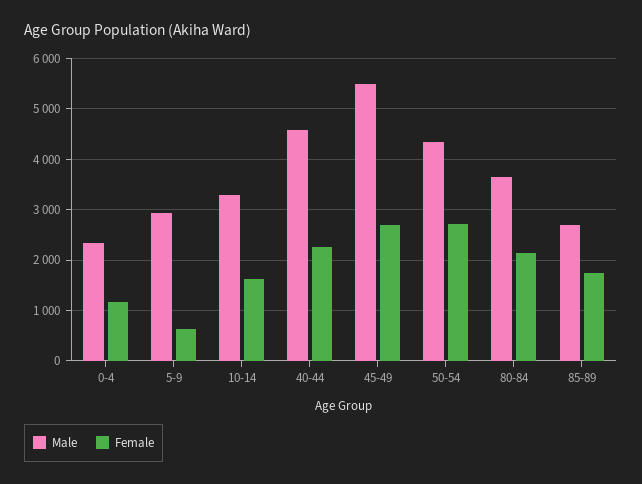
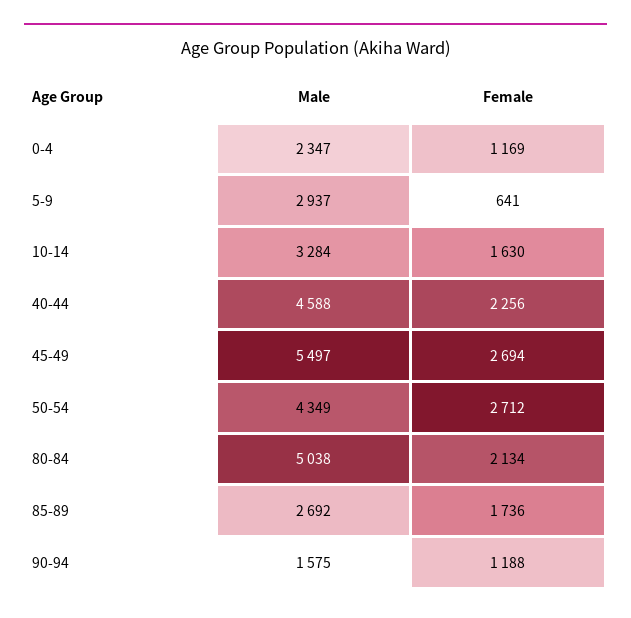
Male, 80-84: 3600 -> 5038
Male, 90-94: none -> 1575
Female, 90-94: none -> 1188

